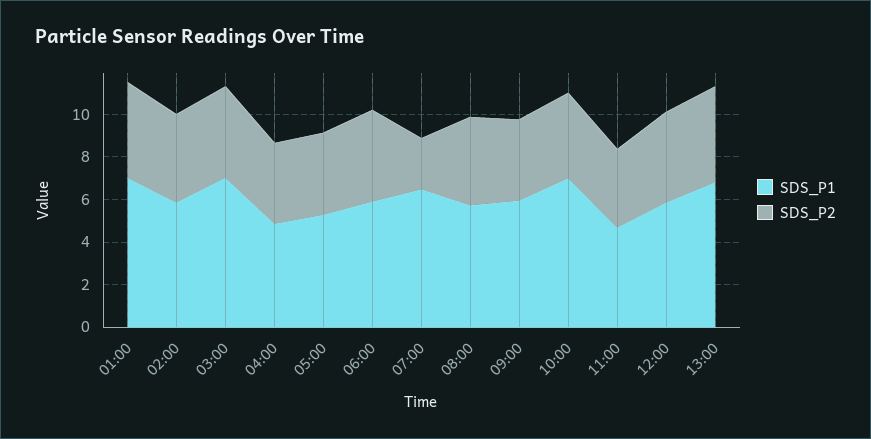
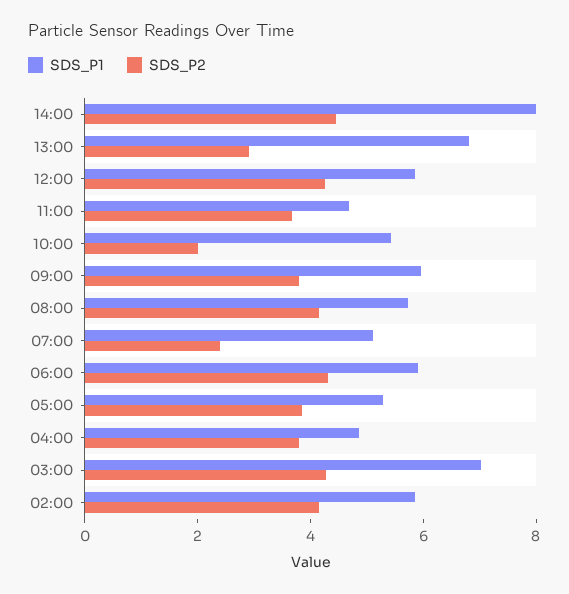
SDS_P1, 01:00: 7 -> none
SDS_P2, 01:00: 4.5 -> none
SDS_P1, 07:00: 6.5 -> 5
SDS_P1, 10:00: 7 -> 5.5
SDS_P2, 10:00: 4 -> 2
SDS_P2, 13:00: 4.5 -> 3
SDS_P1, 14:00: none -> 8
SDS_P2, 14:00: none -> 4.5

